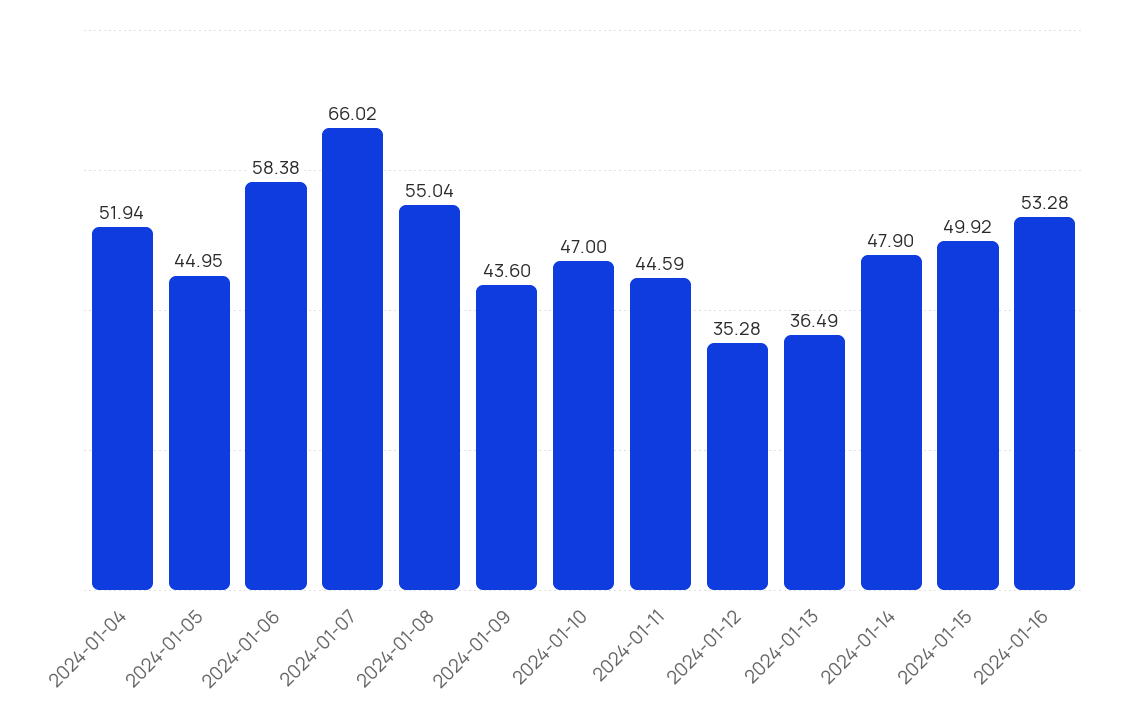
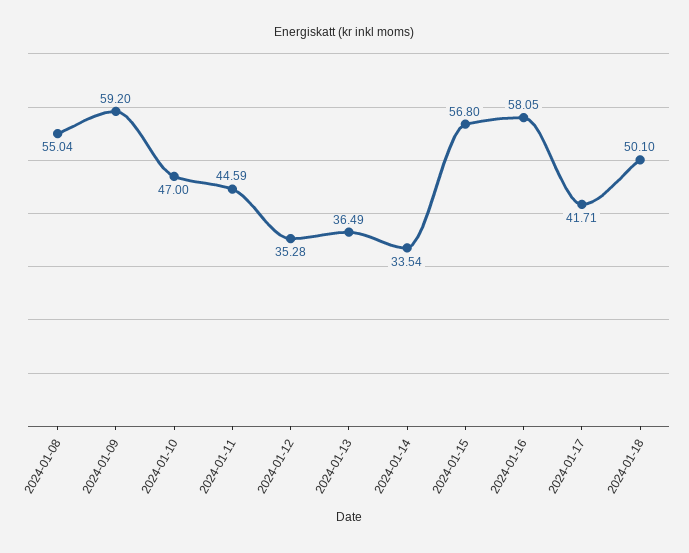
2024-01-04: 51.94 -> none
2024-01-05: 44.95 -> none
2024-01-06: 58.38 -> none
2024-01-07: 66.02 -> none
2024-01-09: 43.6 -> 59.2
2024-01-14: 47.9 -> 33.54
2024-01-15: 49.92 -> 56.8
2024-01-16: 53.28 -> 58.05
2024-01-17: none -> 41.71
2024-01-18: none -> 50.1

